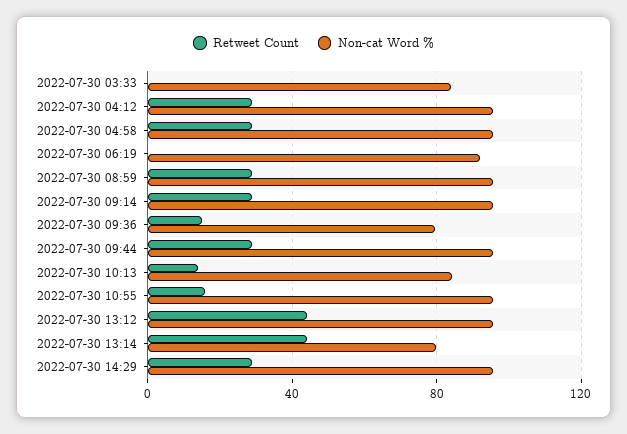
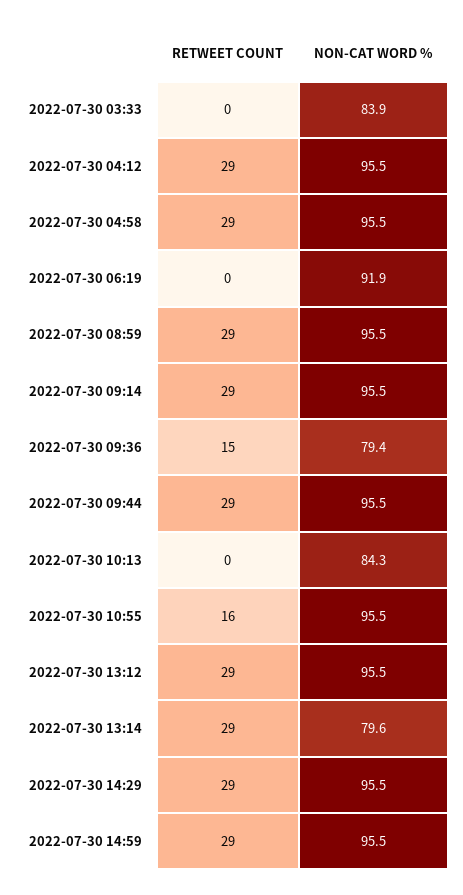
Retweet Count, 2022-07-30 10:13: 15 -> 0
Retweet Count, 2022-07-30 13:12: 45 -> 29
Retweet Count, 2022-07-30 13:14: 45 -> 29
Retweet Count, 2022-07-30 14:59: none -> 29
Non-cat Word %, 2022-07-30 14:59: none -> 95.5

